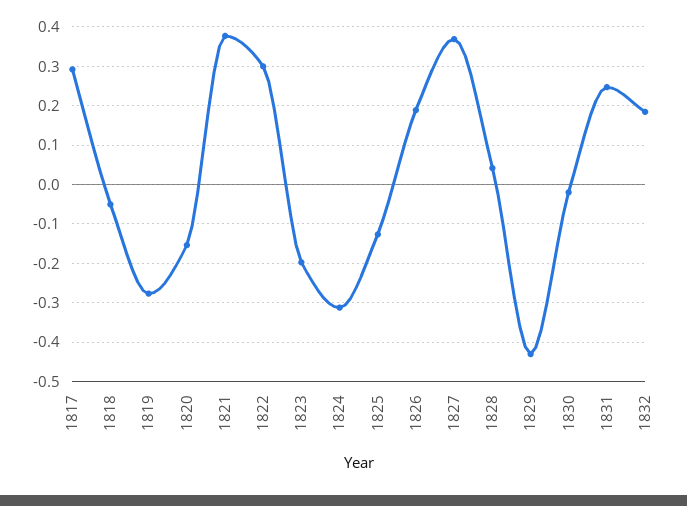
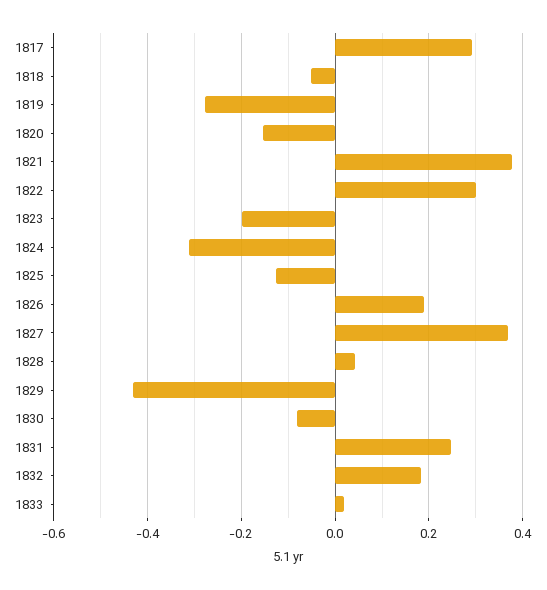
1830: -0.02 -> -0.08
1833: none -> 0.02

